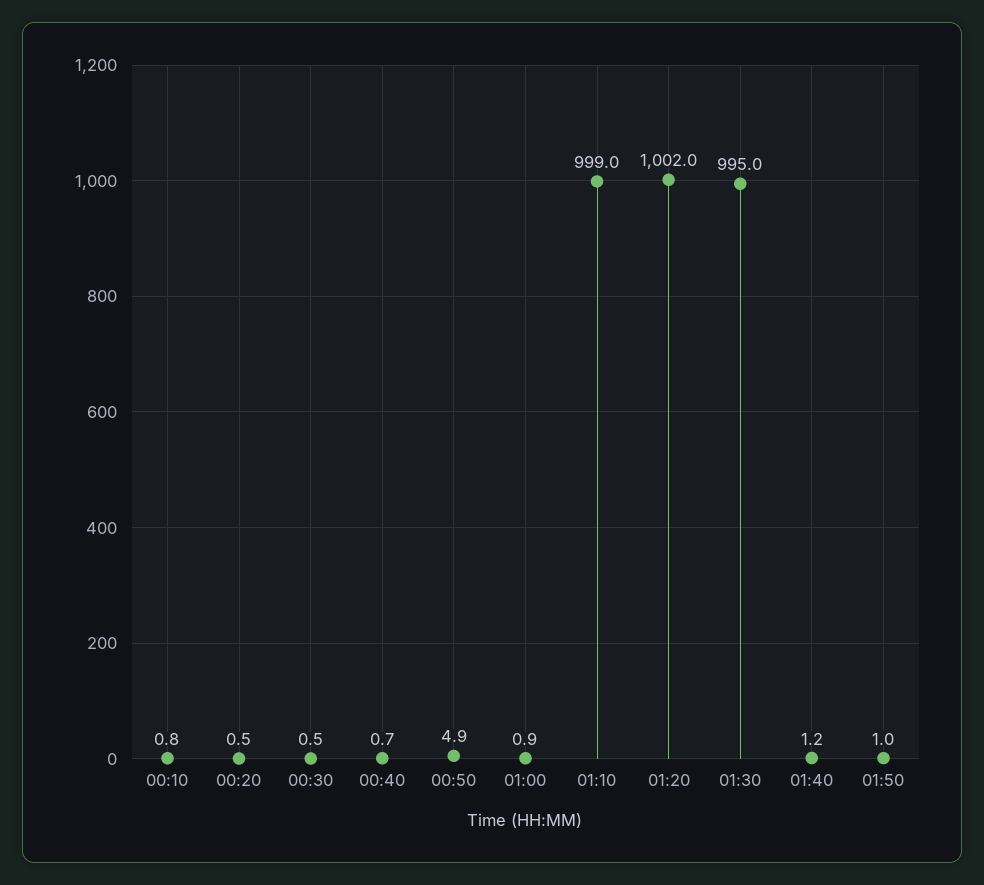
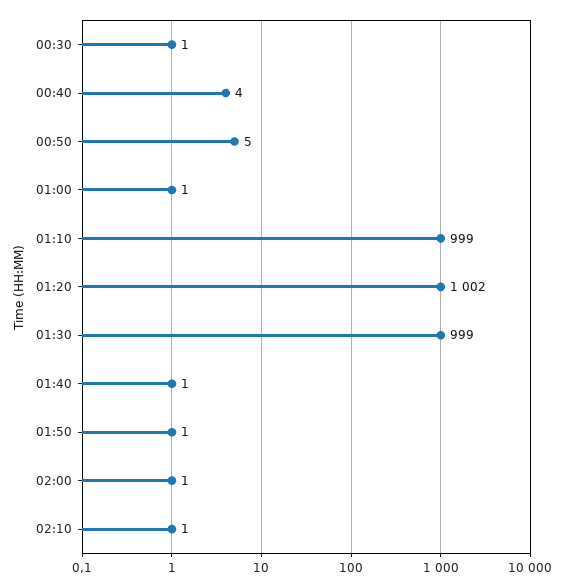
00:10: 0.8 -> none
00:20: 0.5 -> none
00:40: 0.7 -> 4
01:30: 995 -> 999
02:00: none -> 1
02:10: none -> 1

